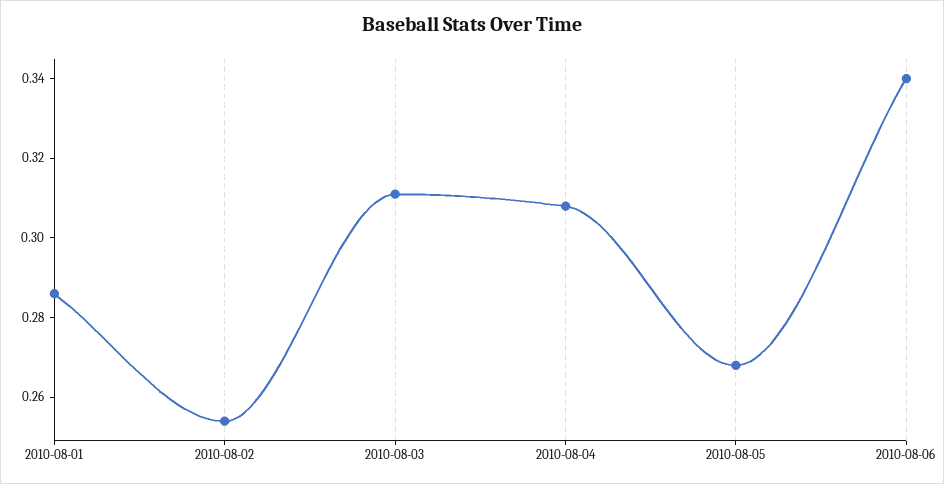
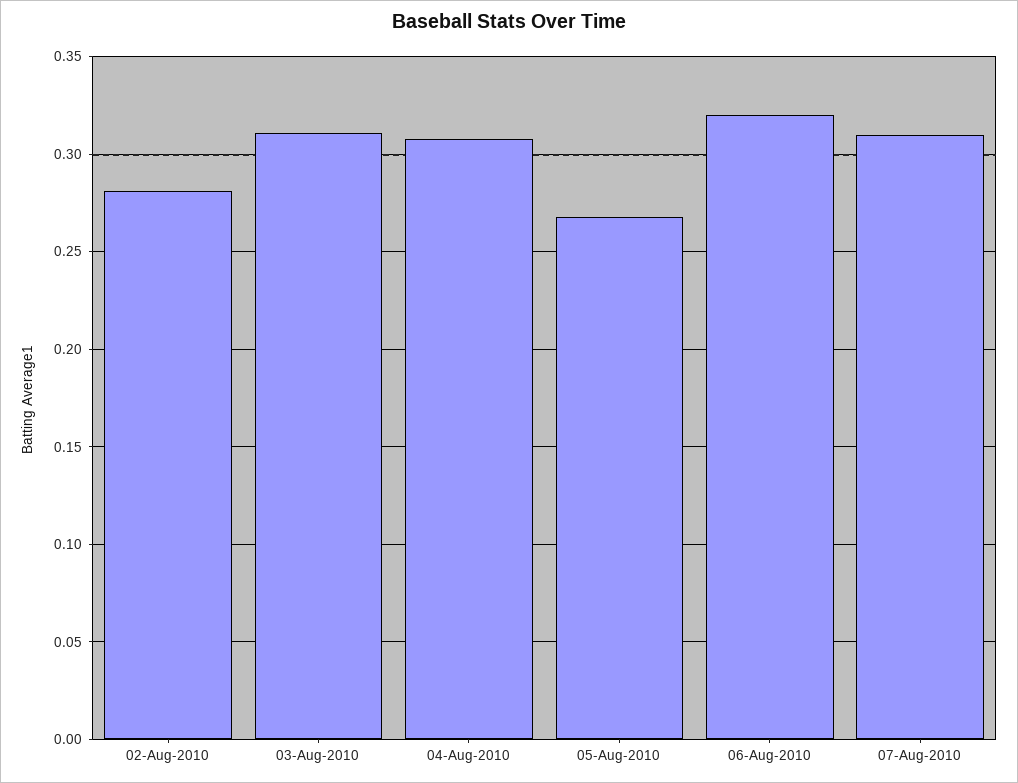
2010-08-01: 0.285 -> none
2010-08-02: 0.255 -> 0.28
2010-08-06: 0.34 -> 0.32
07-Aug-2010: none -> 0.31

